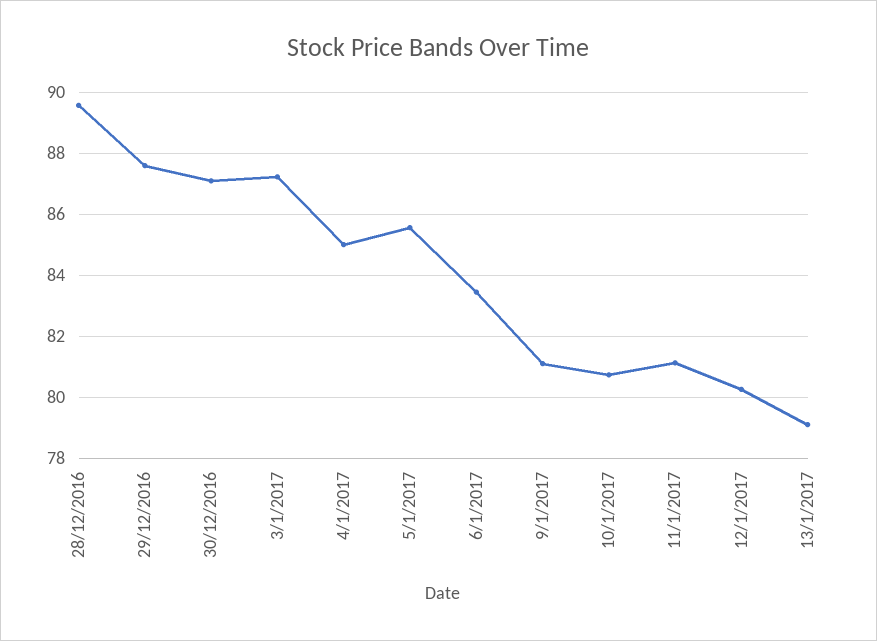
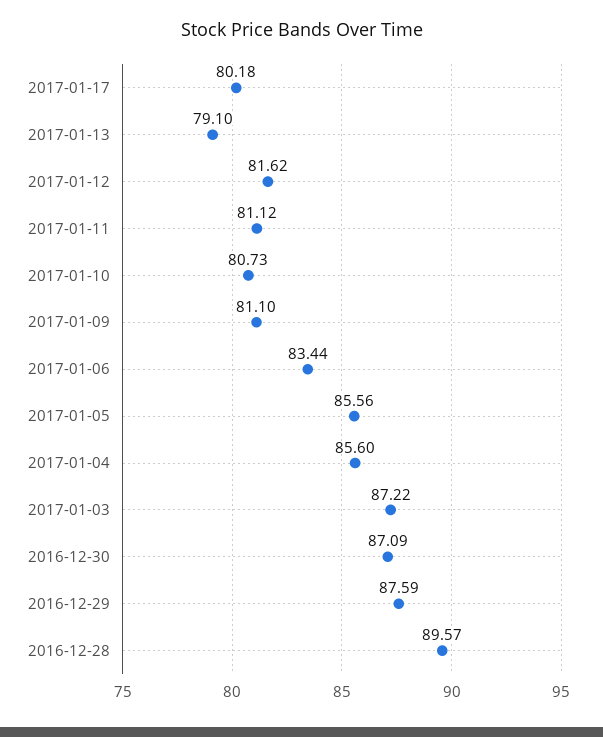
4/1/2017: 85 -> 85.6
12/1/2017: 80.2 -> 81.62
2017-01-17: none -> 80.18

